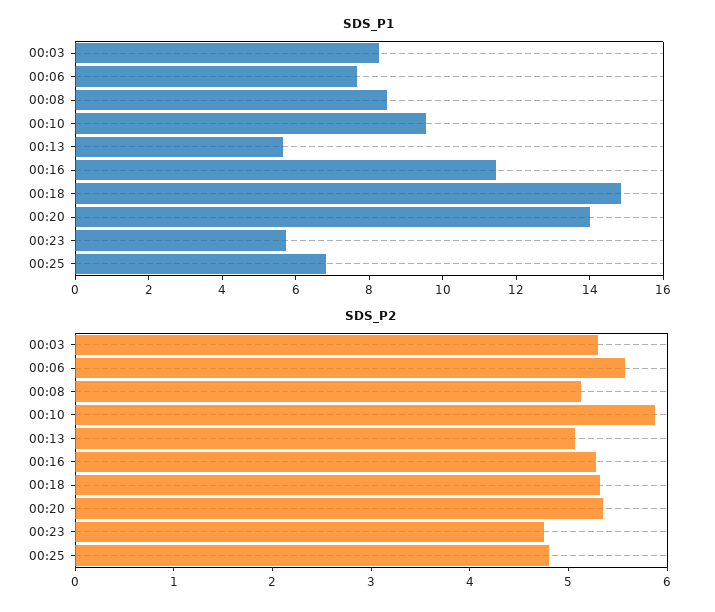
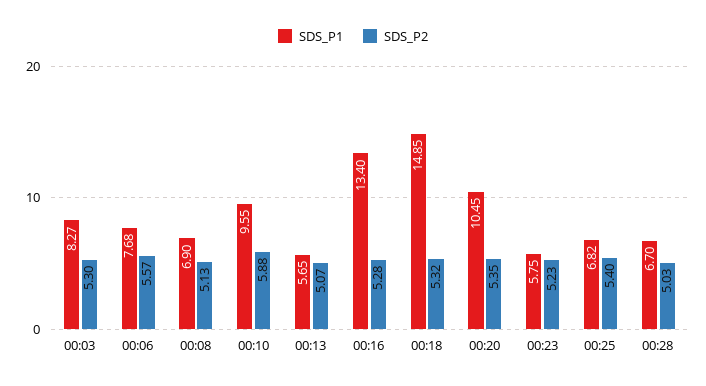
SDS_P1, 00:08: 8.5 -> 6.9
SDS_P1, 00:16: 11.5 -> 13.4
SDS_P1, 00:20: 14 -> 10.45
SDS_P2, 00:23: 4.8 -> 5.23
SDS_P2, 00:25: 4.8 -> 5.4
SDS_P1, 00:28: none -> 6.7
SDS_P2, 00:28: none -> 5.03

